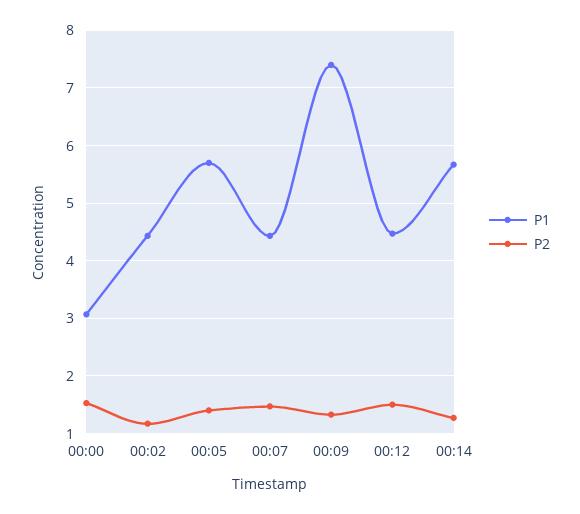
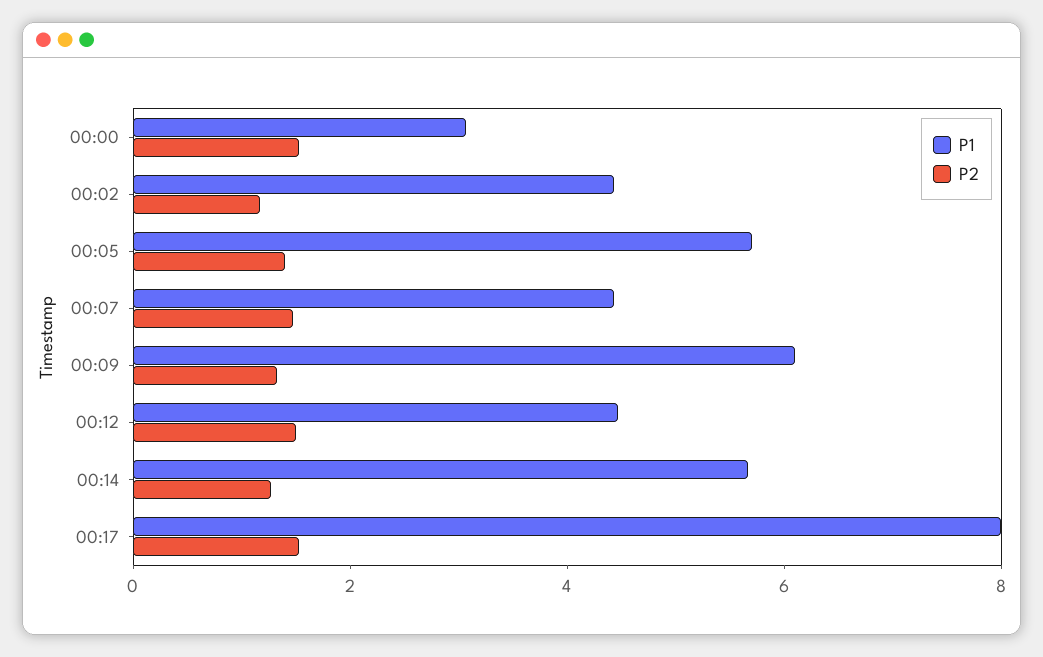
P1, 00:09: 7.4 -> 6
P1, 00:17: none -> 8
P2, 00:17: none -> 1.5

